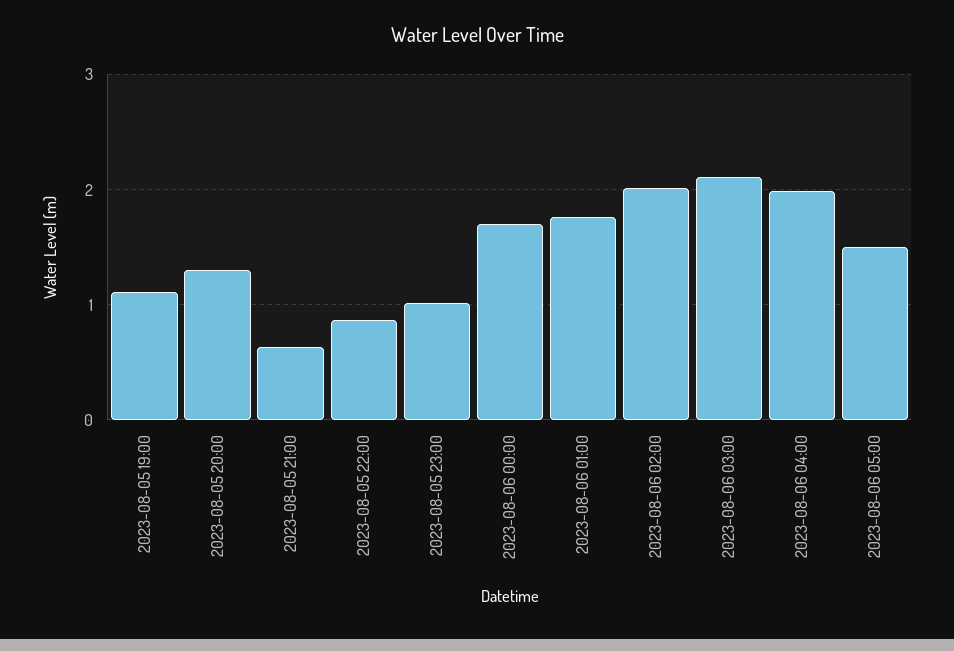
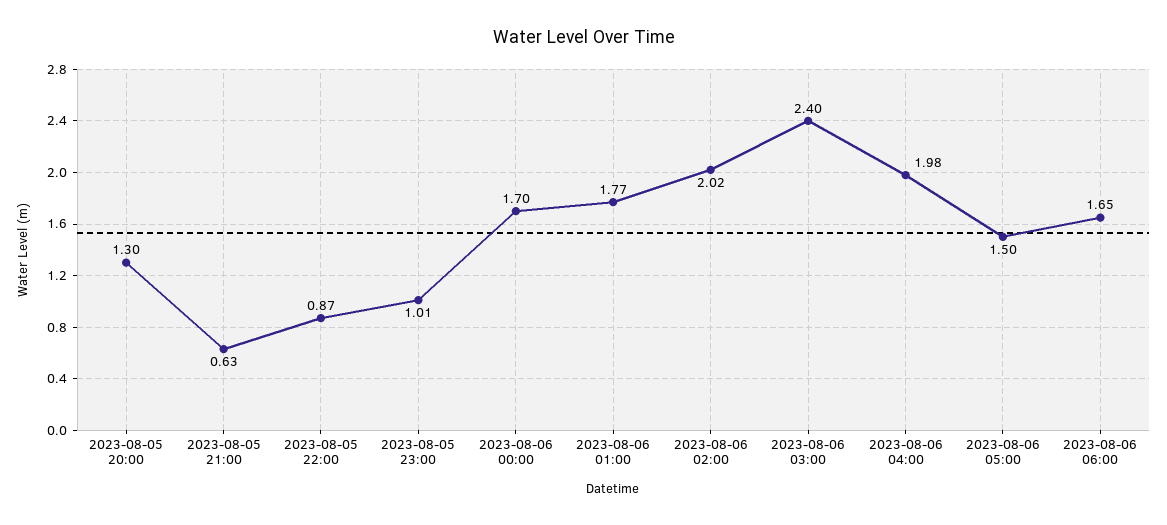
2023-08-05 19:00: 1.1 -> none
2023-08-06 03:00: 2.1 -> 2.4
2023-08-06 06:00: none -> 1.65

